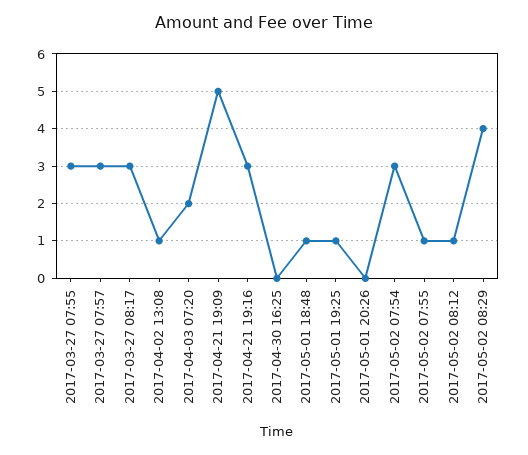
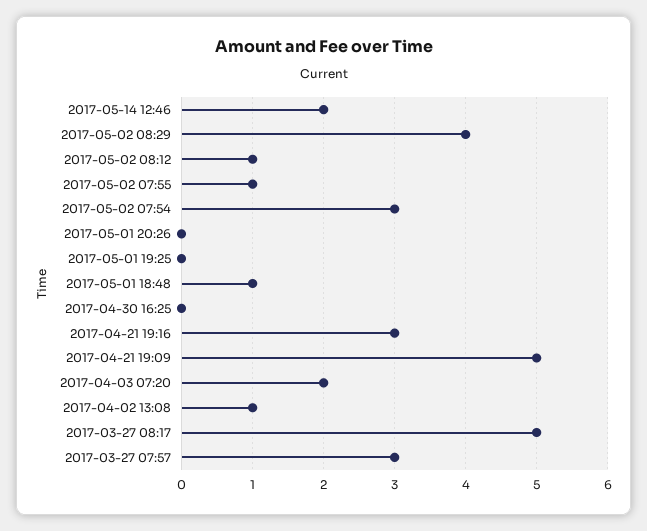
2017-03-27 07:55: 3 -> none
2017-03-27 08:17: 3 -> 5
2017-05-01 19:25: 1 -> 0
2017-05-14 12:46: none -> 2

